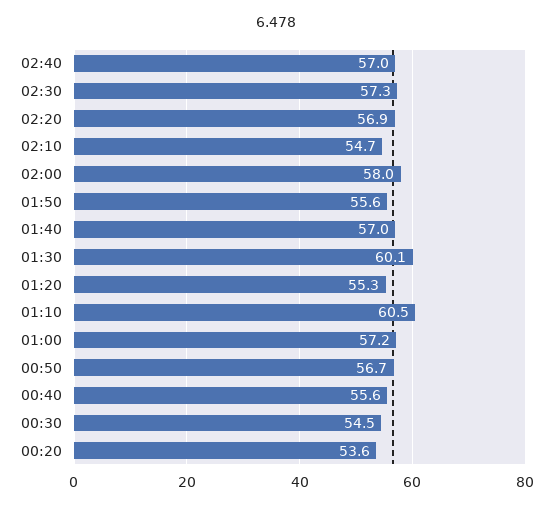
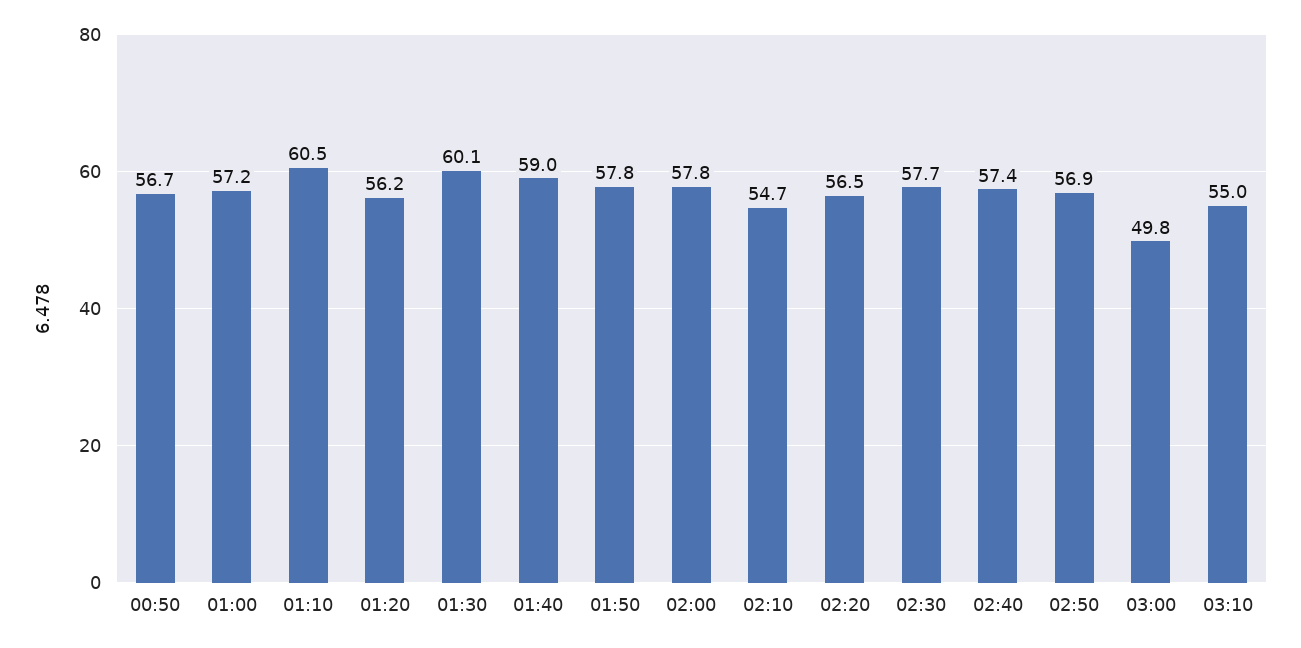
02:40: 57 -> 57.4
02:30: 57.3 -> 57.7
02:20: 56.9 -> 56.5
02:00: 58 -> 57.8
01:50: 55.6 -> 57.8
01:40: 57 -> 59
01:20: 55.3 -> 56.2
00:40: 55.6 -> none
00:30: 54.5 -> none
00:20: 53.6 -> none
02:50: none -> 56.9
03:00: none -> 49.8
03:10: none -> 55

